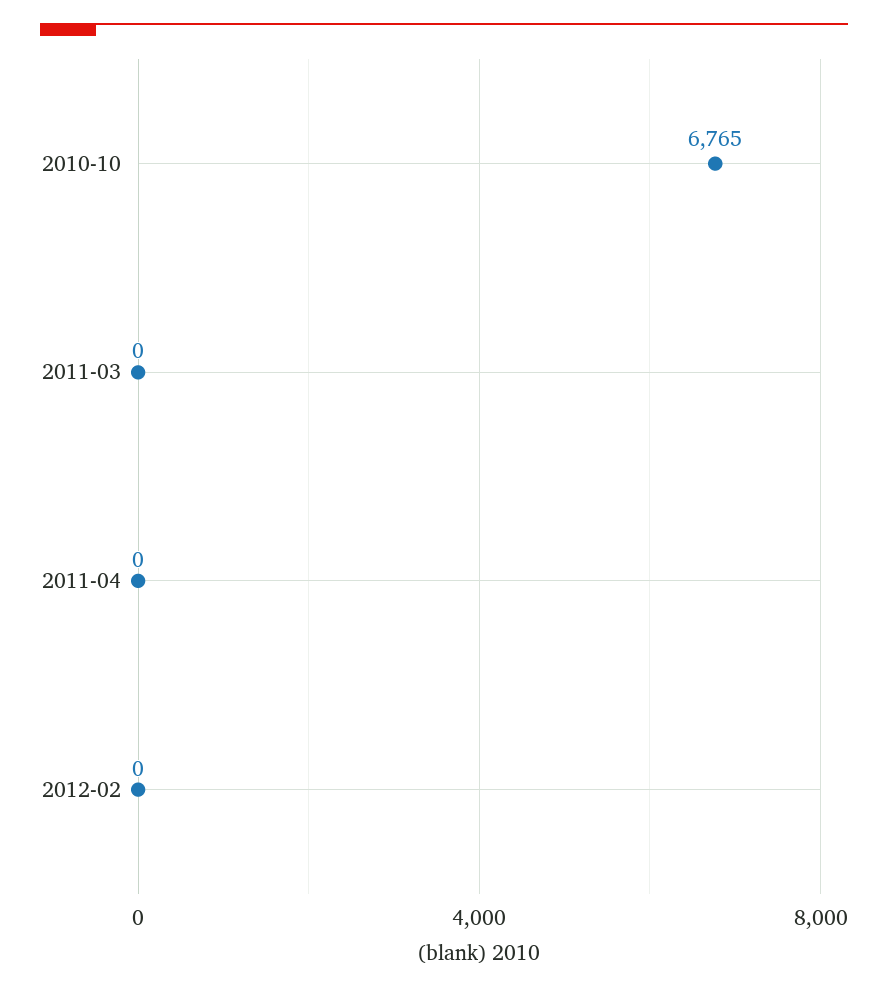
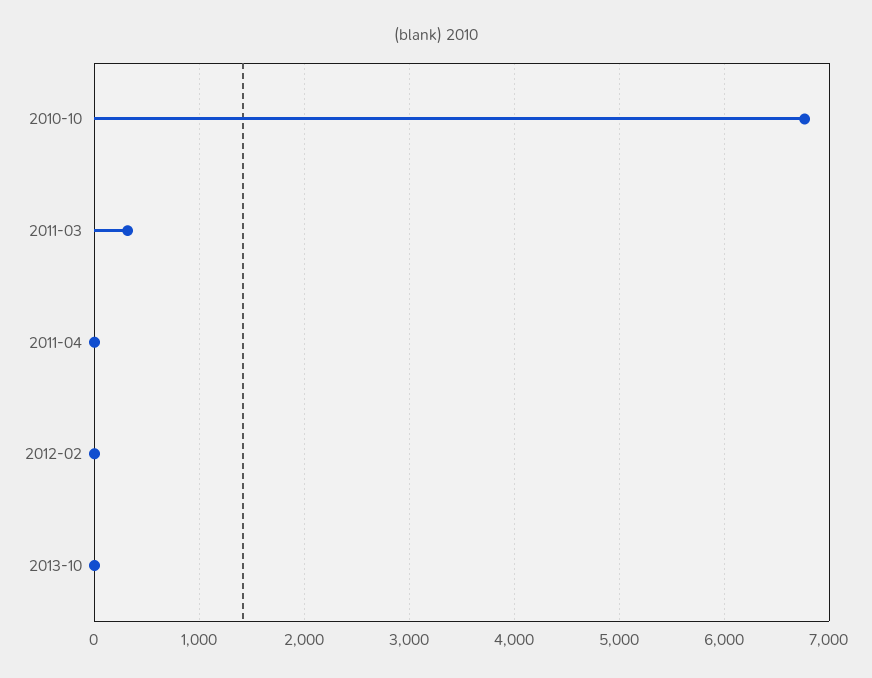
2011-03: 0 -> 300
2013-10: none -> 0

